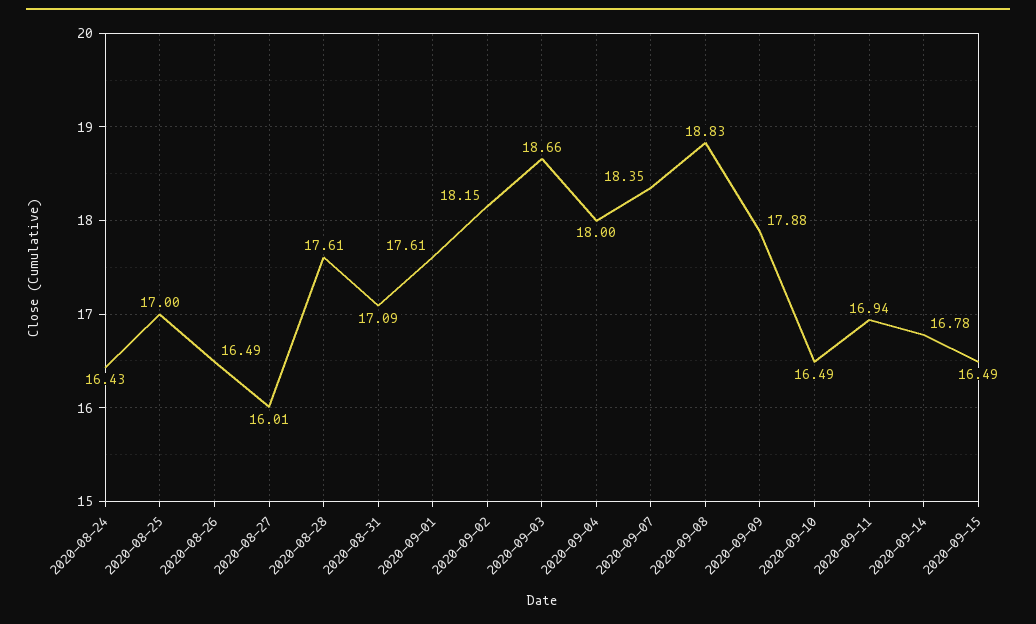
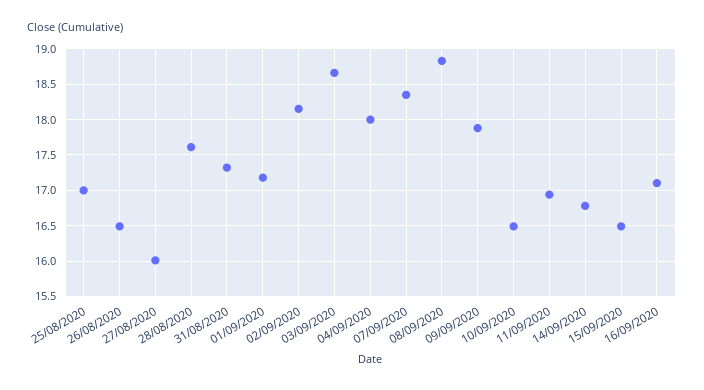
2020-08-24: 16.43 -> none
2020-08-31: 17.09 -> 17.3
2020-09-01: 17.61 -> 17.2
16/09/2020: none -> 17.1

